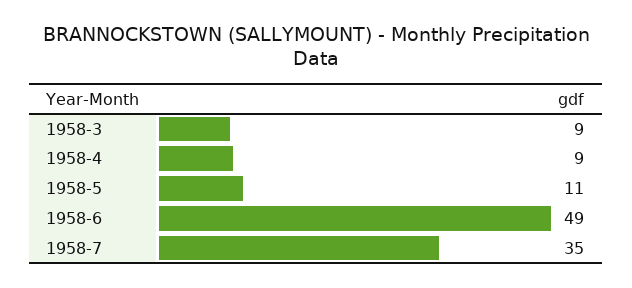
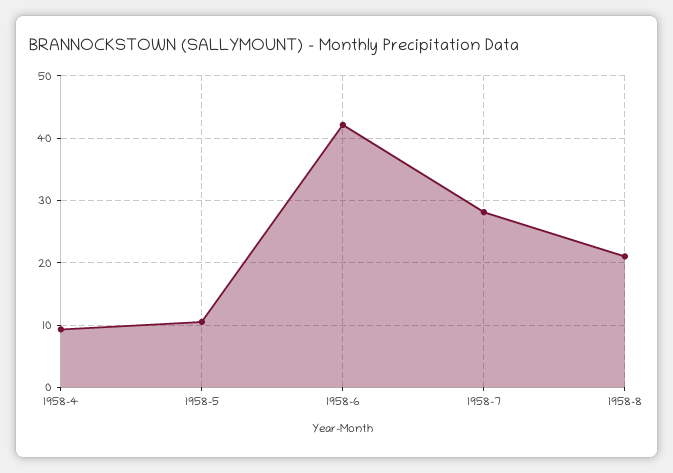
1958-3: 9 -> none
1958-6: 49 -> 42
1958-7: 35 -> 28
1958-8: none -> 21

